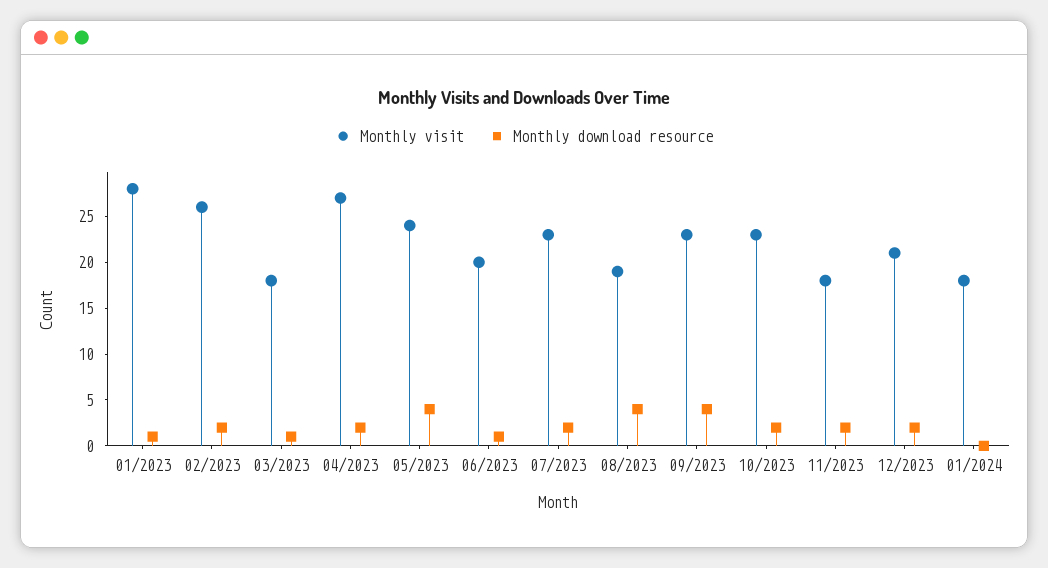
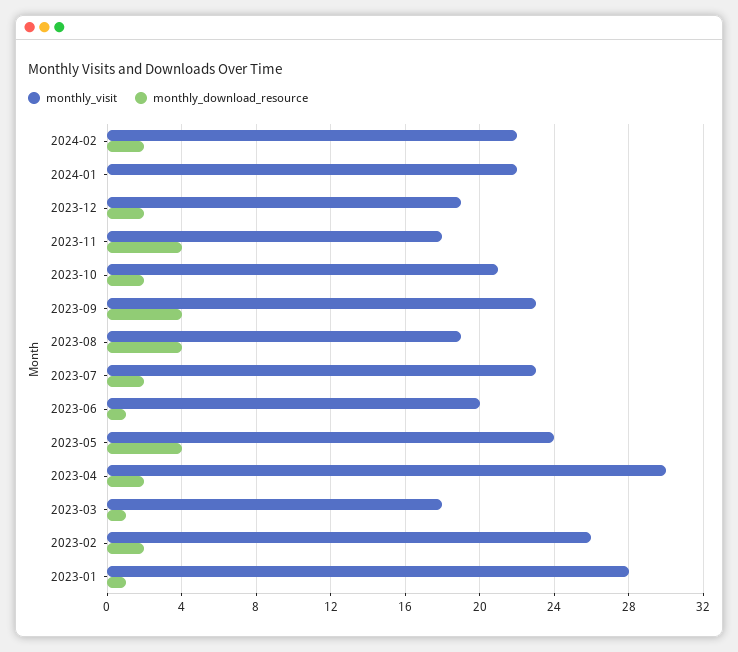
Monthly visit, 04/2023: 27 -> 30
Monthly visit, 10/2023: 23 -> 21
Monthly download resource, 11/2023: 2 -> 4
Monthly visit, 12/2023: 21 -> 19
Monthly visit, 01/2024: 18 -> 22
Monthly visit, 2024-02: none -> 22
Monthly download resource, 2024-02: none -> 2

